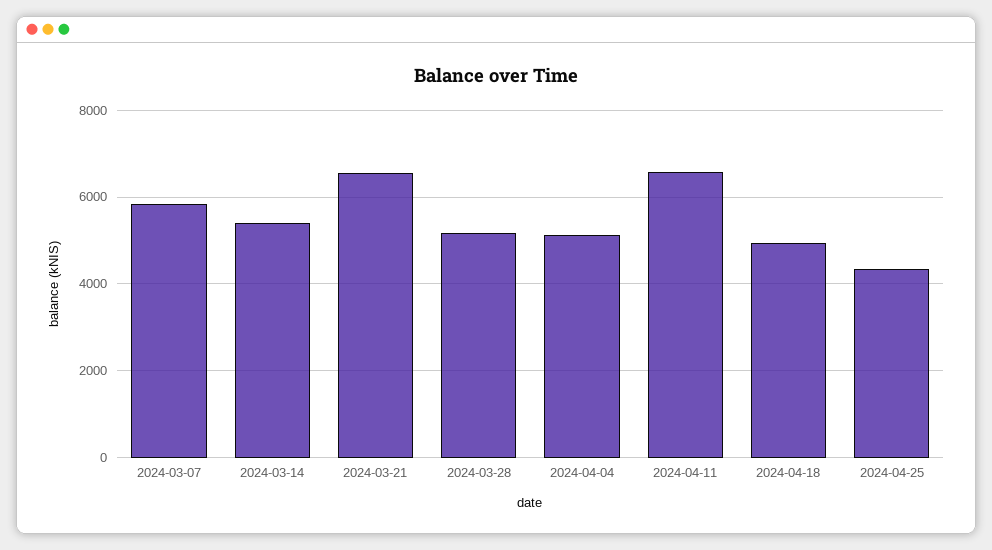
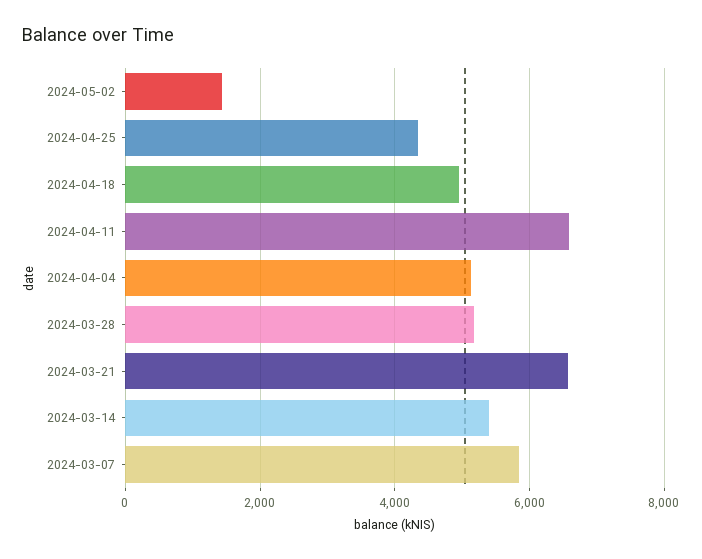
2024-05-02: none -> 1400

